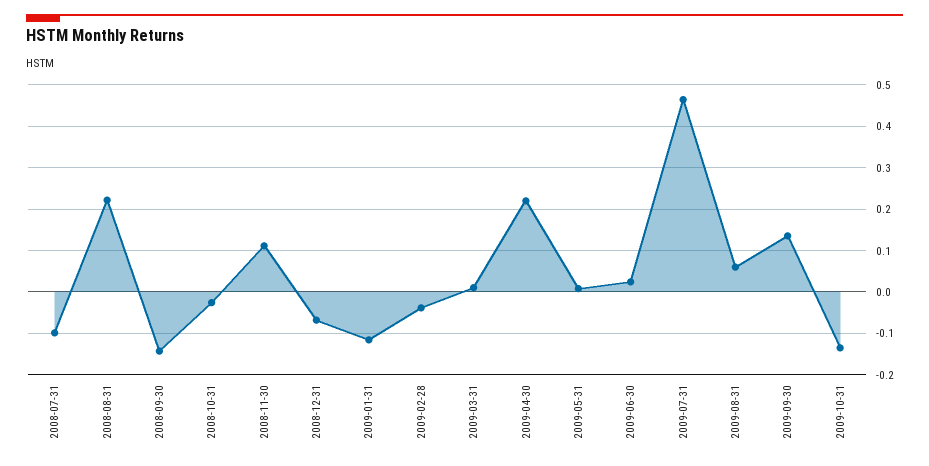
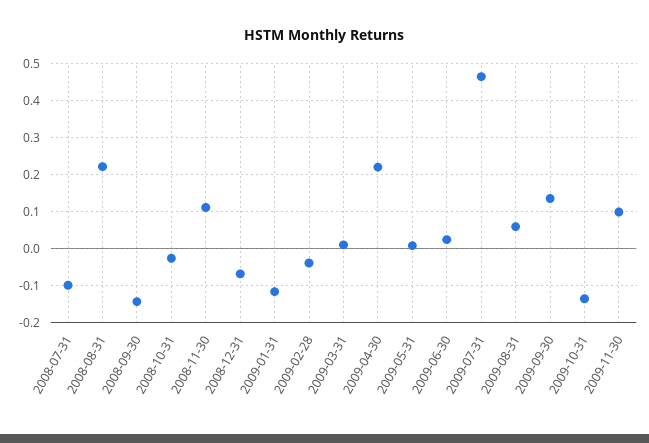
2009-11-30: none -> 0.1

